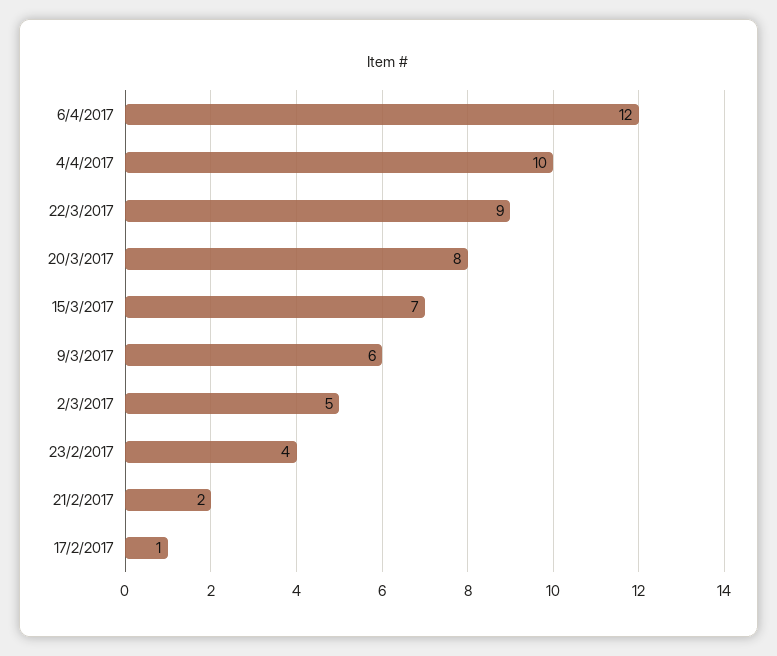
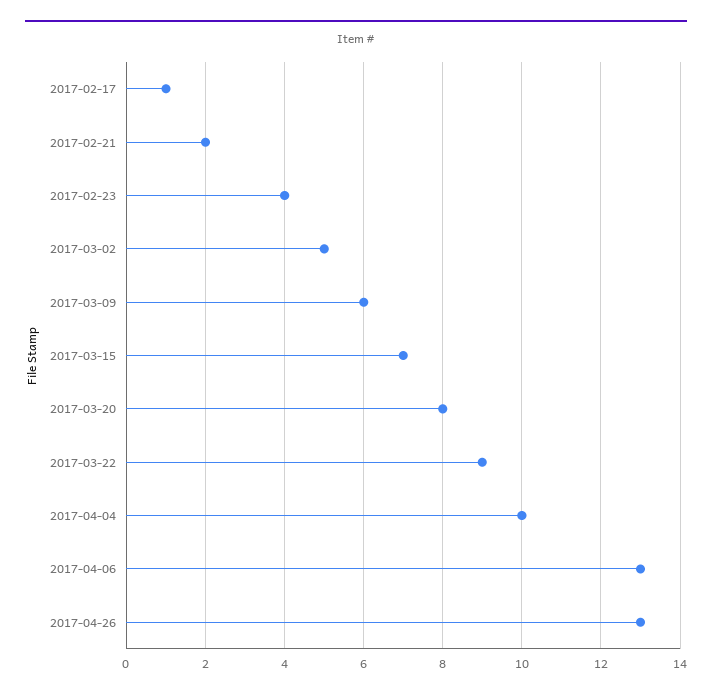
6/4/2017: 12 -> 13
2017-04-26: none -> 13

